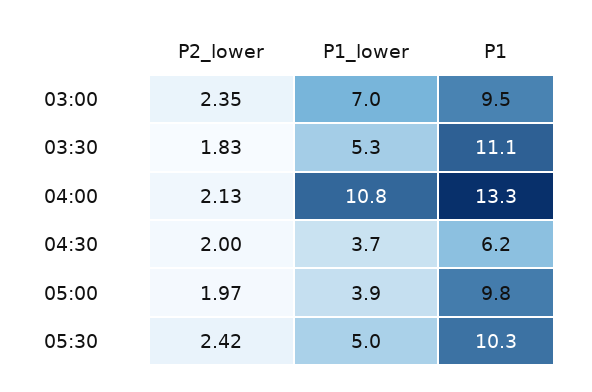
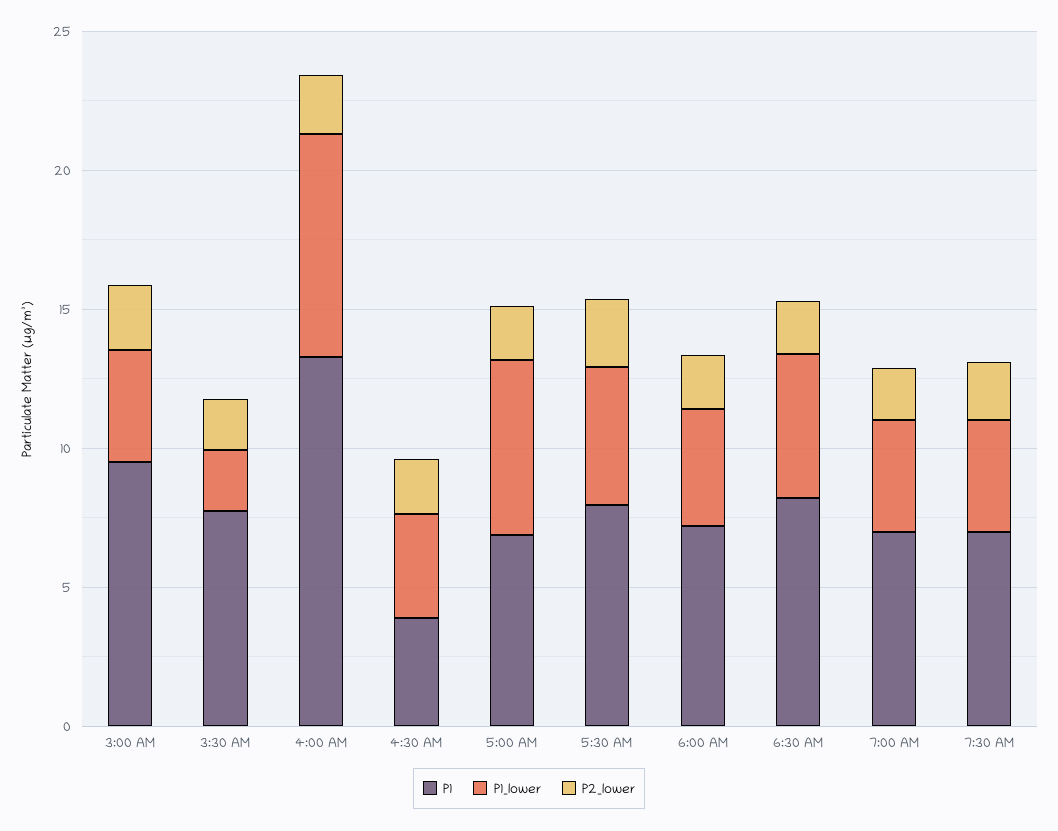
P1_lower, 03:00: 7 -> 4
P1_lower, 03:30: 5.3 -> 2
P1, 03:30: 11.1 -> 8
P1_lower, 04:00: 10.8 -> 8
P1, 04:30: 6.2 -> 4
P1_lower, 05:00: 3.9 -> 6
P1, 05:00: 9.8 -> 7
P1, 05:30: 10.3 -> 8
P1, 6:00 AM: none -> 7
P1_lower, 6:00 AM: none -> 4
P2_lower, 6:00 AM: none -> 2
P1, 6:30 AM: none -> 8
P1_lower, 6:30 AM: none -> 5
P2_lower, 6:30 AM: none -> 2
P1, 7:00 AM: none -> 7
P1_lower, 7:00 AM: none -> 4
P2_lower, 7:00 AM: none -> 2
P1, 7:30 AM: none -> 7
P1_lower, 7:30 AM: none -> 4
P2_lower, 7:30 AM: none -> 2

